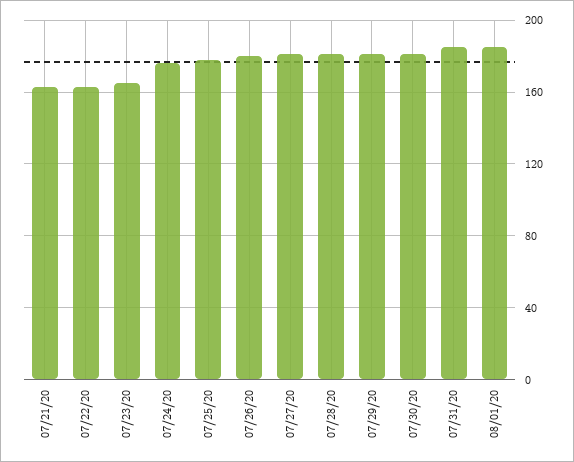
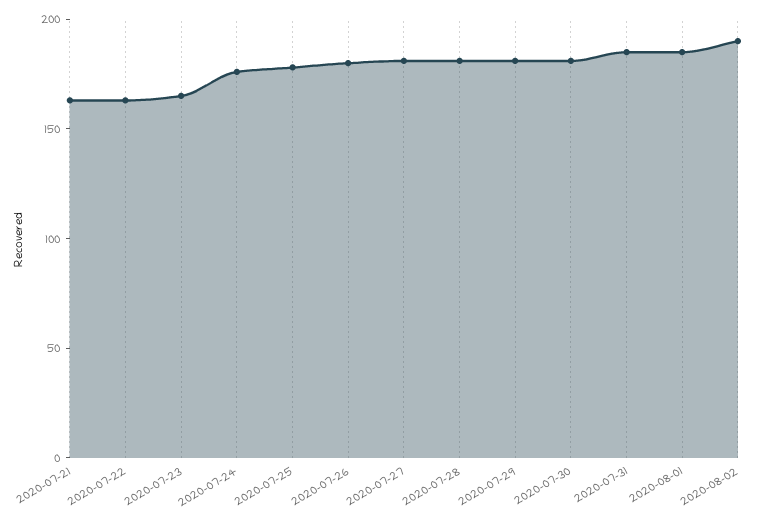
2020-08-02: none -> 190

